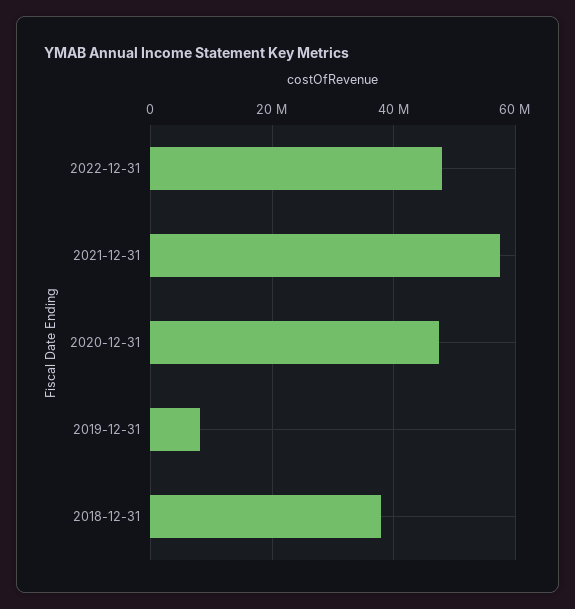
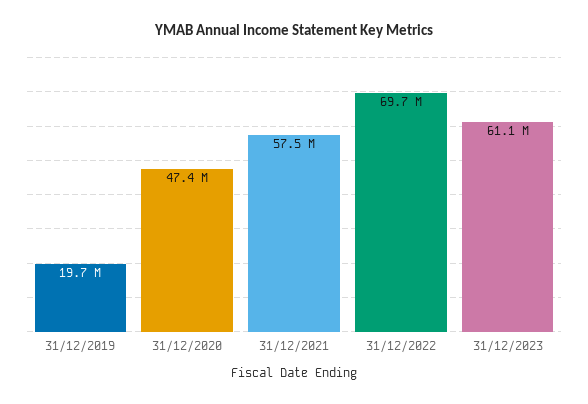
2022-12-31: 48000000 -> 69700000
2019-12-31: 8000000 -> 19700000
2018-12-31: 38000000 -> none
31/12/2023: none -> 61100000

